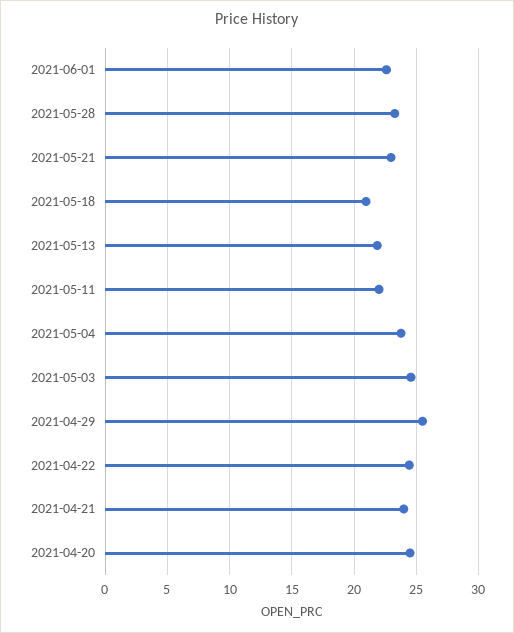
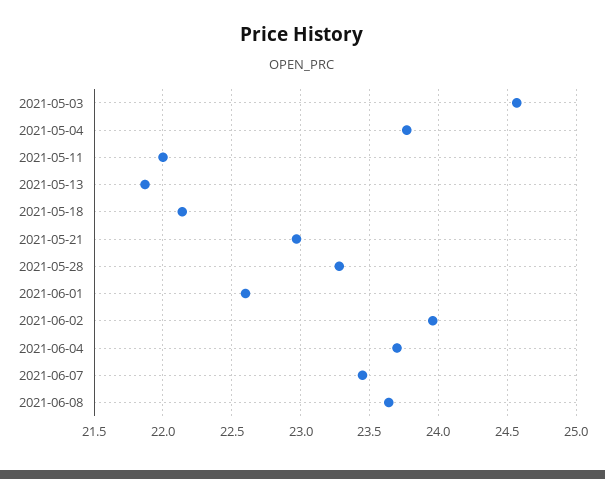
2021-05-18: 21 -> 22.15
2021-04-29: 25.5 -> none
2021-04-22: 24.5 -> none
2021-04-21: 24 -> none
2021-04-20: 24.5 -> none
2021-06-02: none -> 23.95
2021-06-04: none -> 23.7
2021-06-07: none -> 23.45
2021-06-08: none -> 23.65

